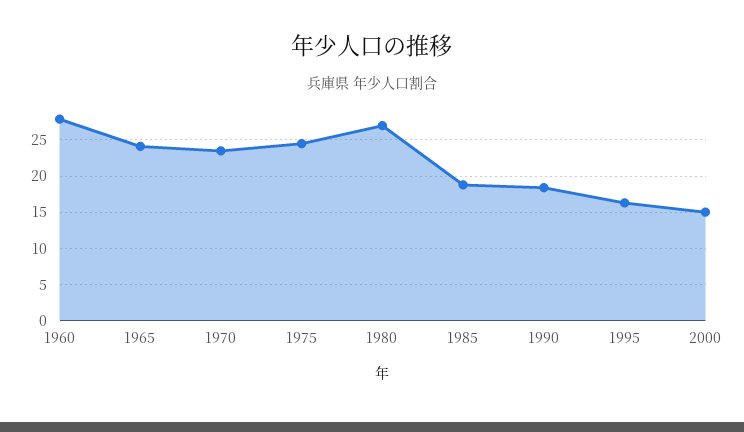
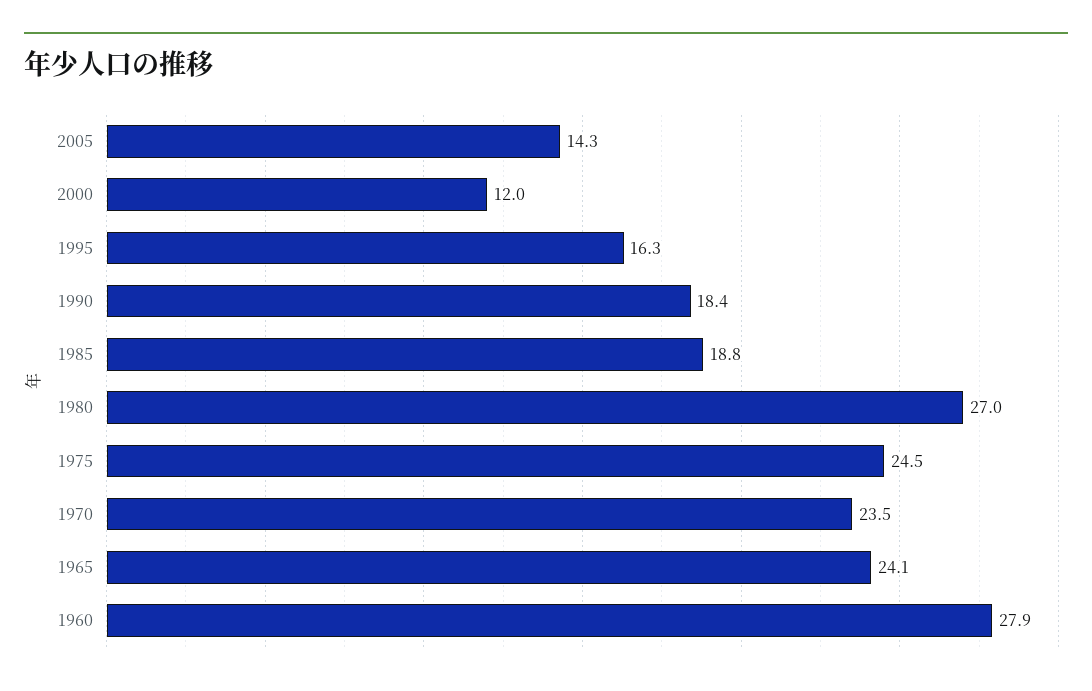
2000: 15 -> 12
2005: none -> 14.3

